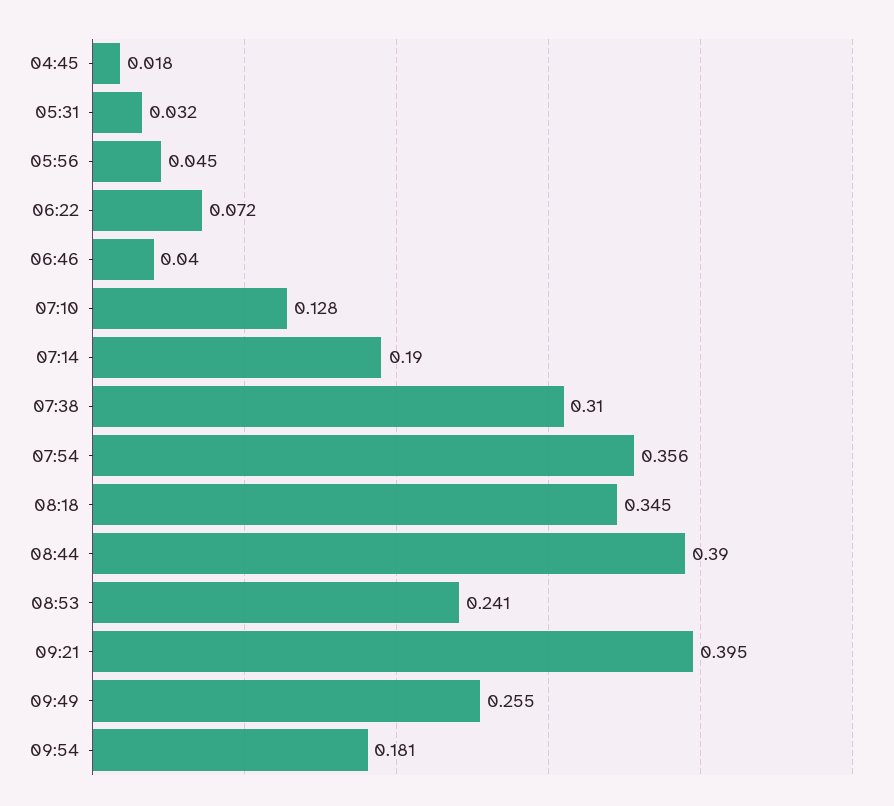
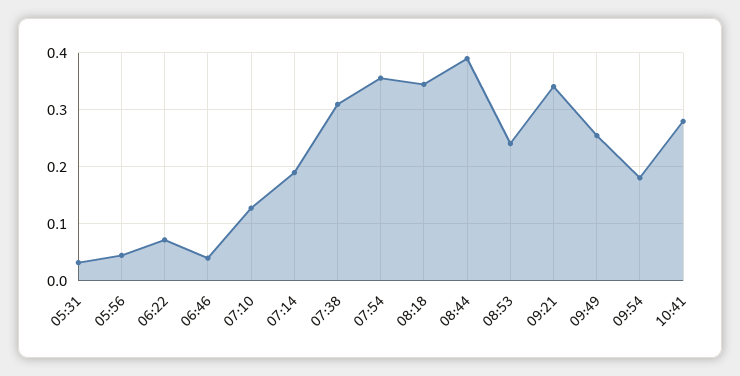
04:45: 0.018 -> none
09:21: 0.395 -> 0.34
10:41: none -> 0.28

